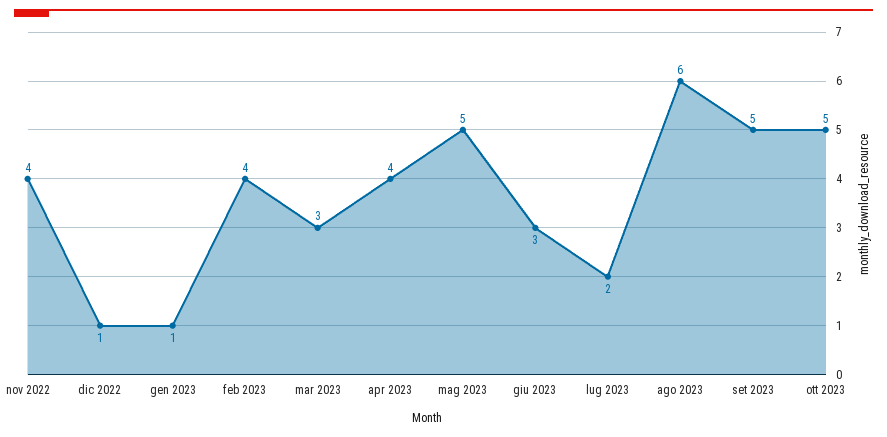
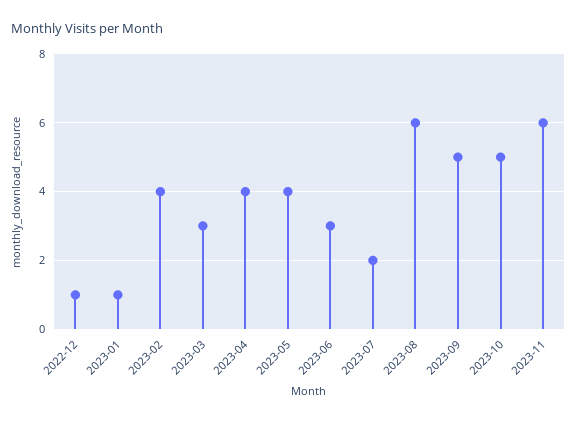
nov 2022: 4 -> none
mag 2023: 5 -> 4
2023-11: none -> 6

